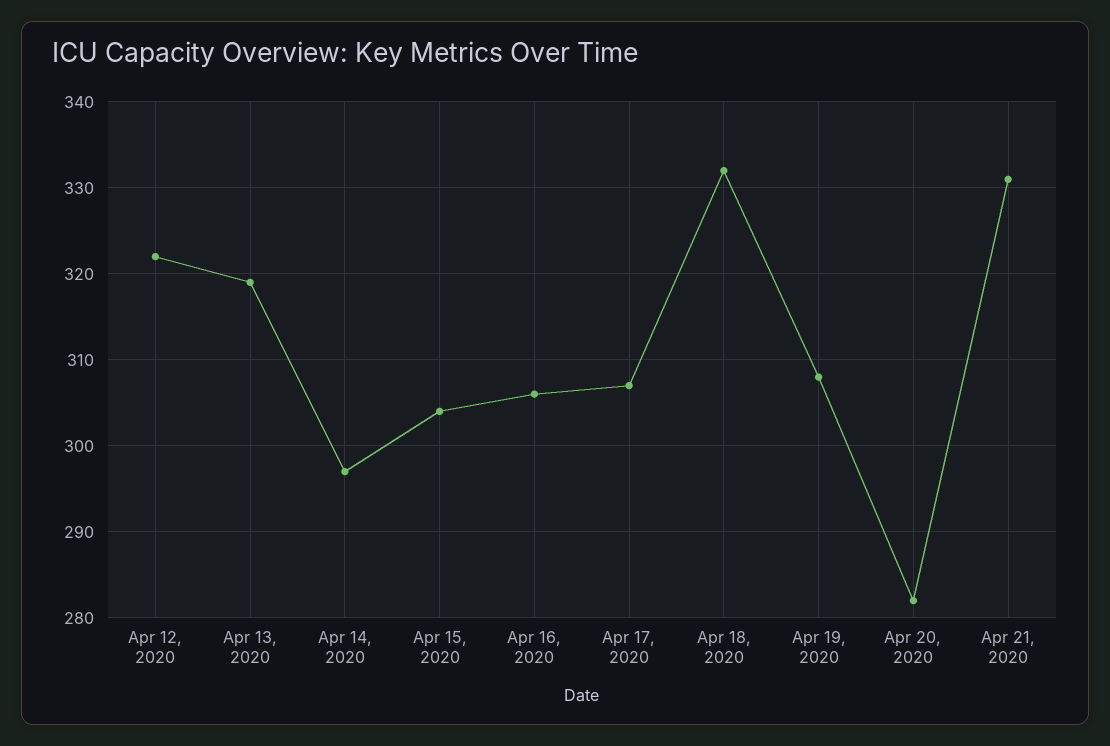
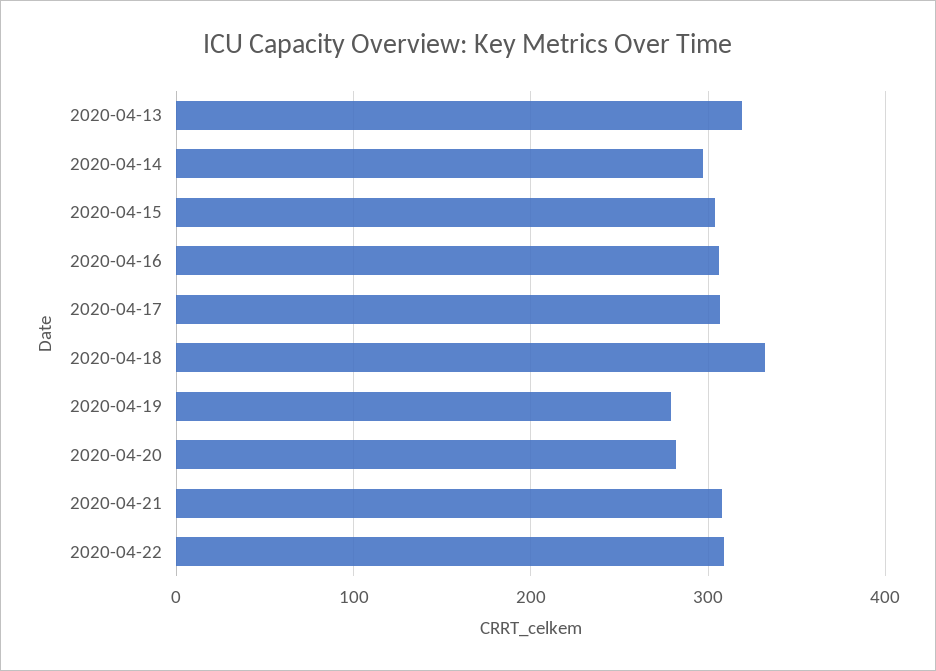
Apr 12, 2020: 322 -> none
Apr 19, 2020: 308 -> 280
Apr 21, 2020: 331 -> 310
2020-04-22: none -> 310

